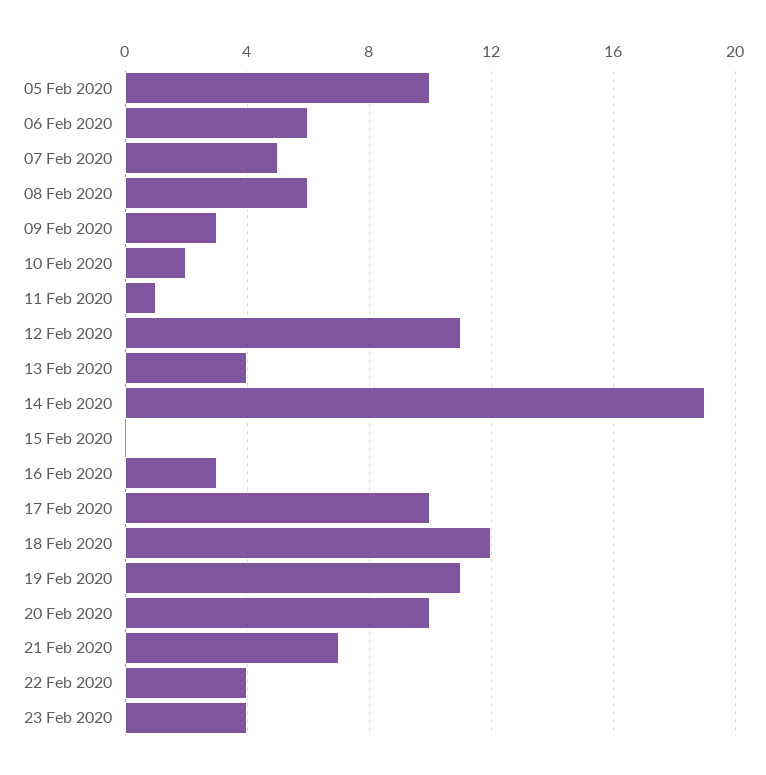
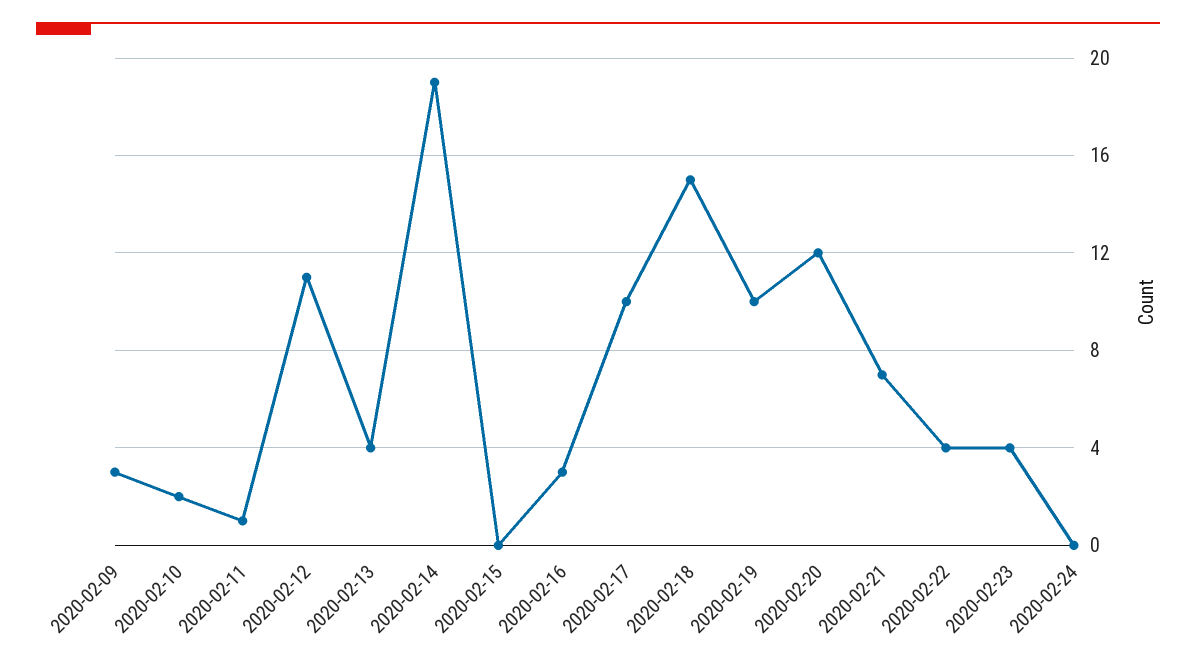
05 Feb 2020: 10 -> none
06 Feb 2020: 6 -> none
07 Feb 2020: 5 -> none
08 Feb 2020: 6 -> none
18 Feb 2020: 12 -> 15
19 Feb 2020: 11 -> 10
20 Feb 2020: 10 -> 12
2020-02-24: none -> 0

